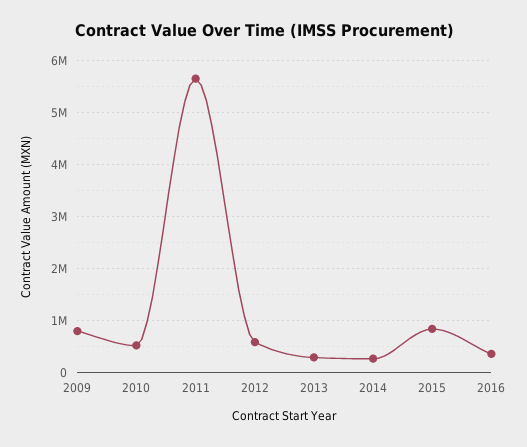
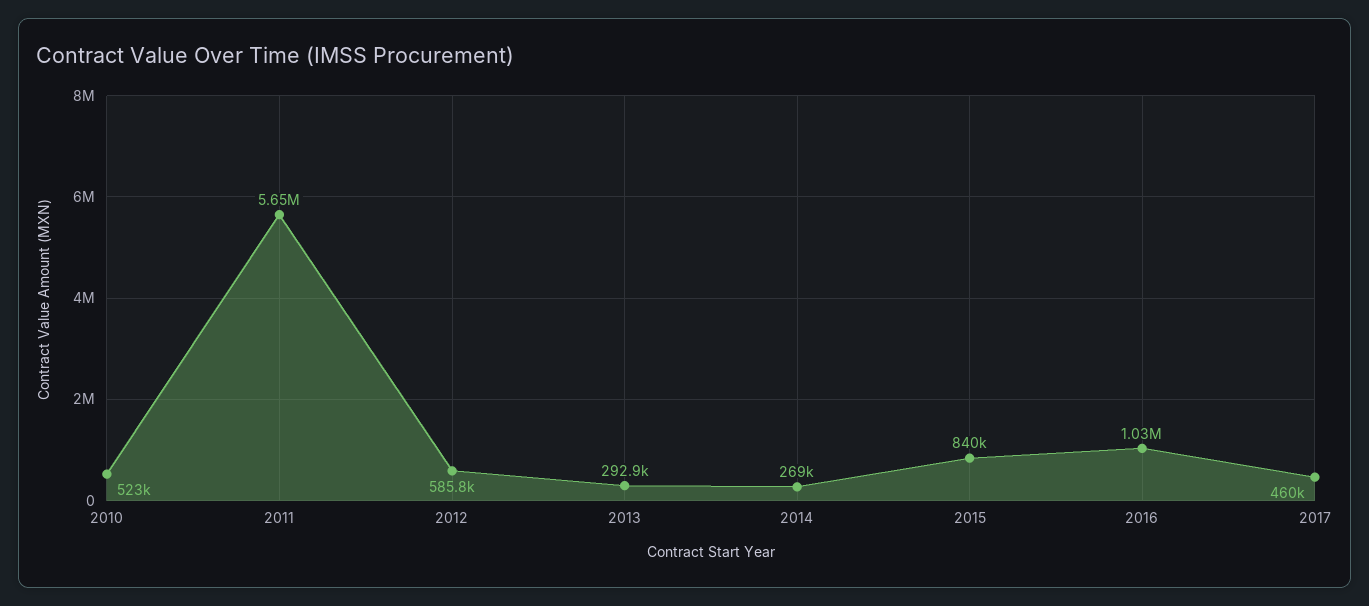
2009: 800000 -> none
2016: 400000 -> 1030000
2017: none -> 460000

